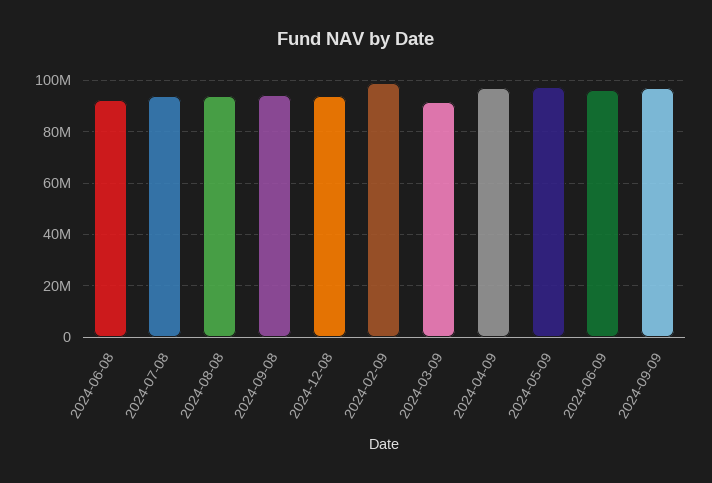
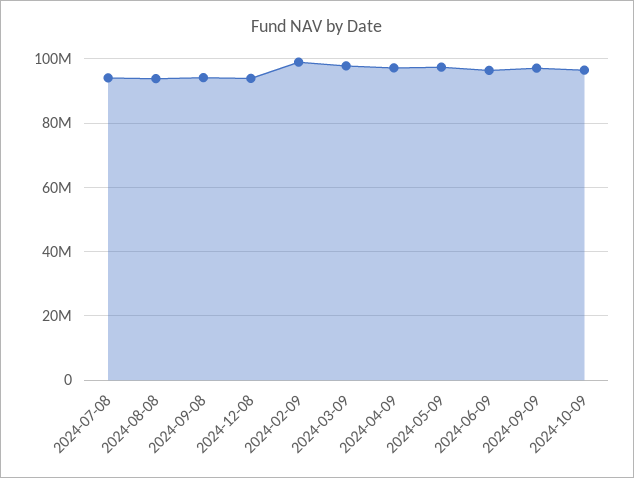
2024-06-08: 92500000 -> none
2024-03-09: 92500000 -> 98000000
2024-10-09: none -> 96000000

